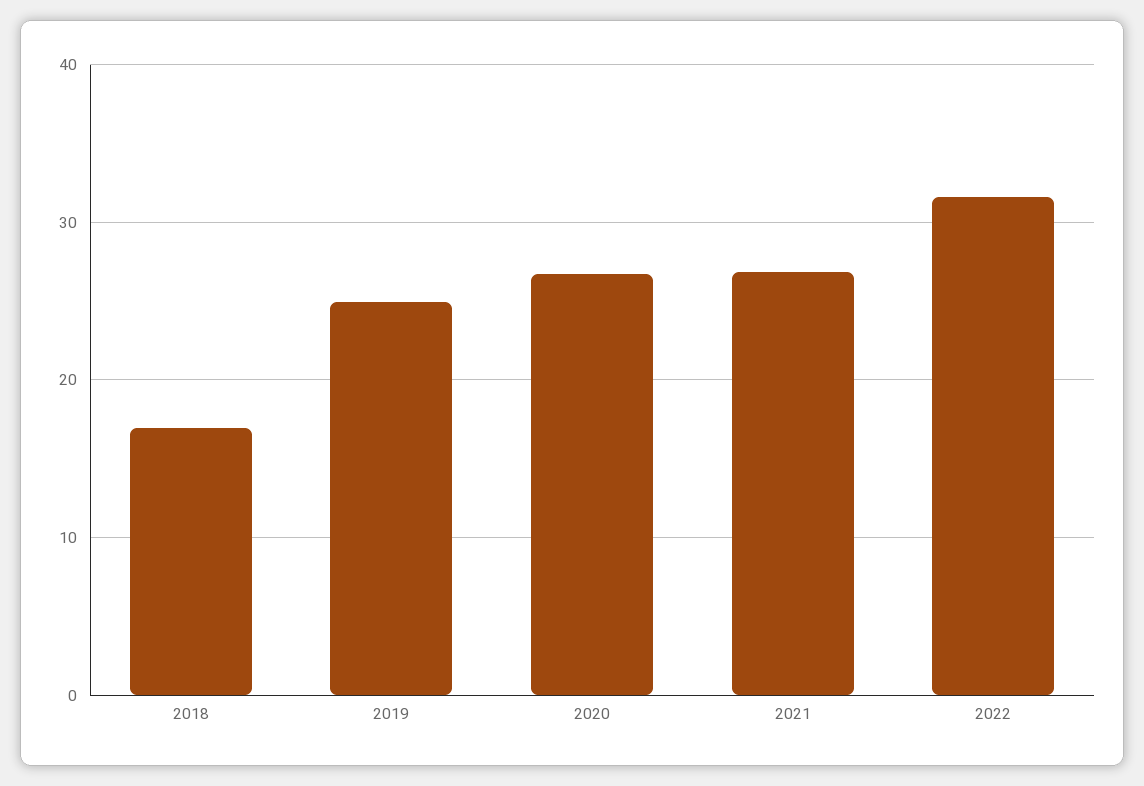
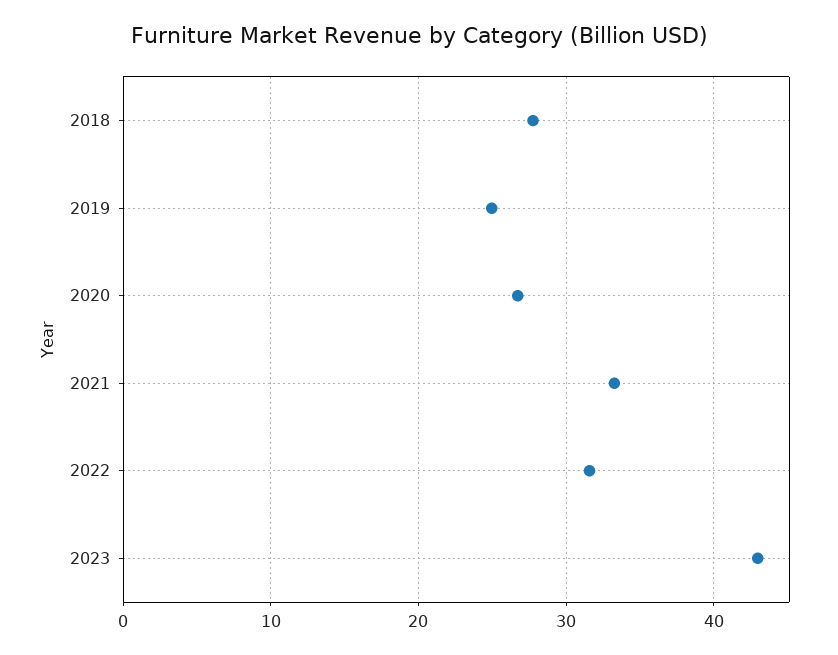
2018: 17 -> 28
2021: 27 -> 33
2023: none -> 43

